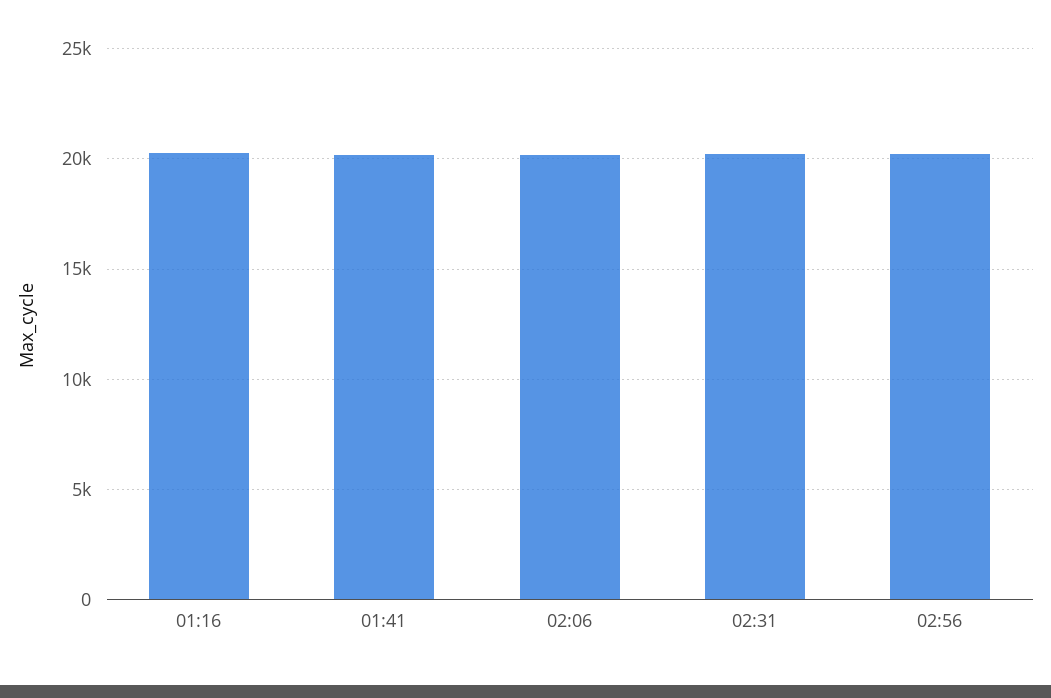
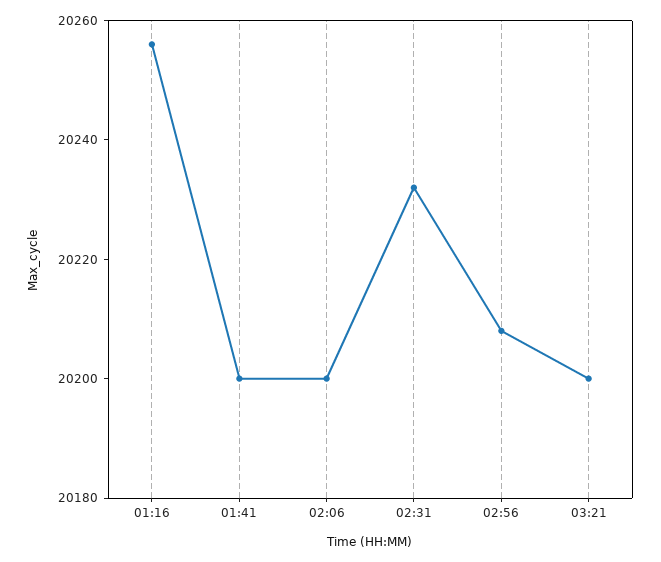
03:21: none -> 20200

